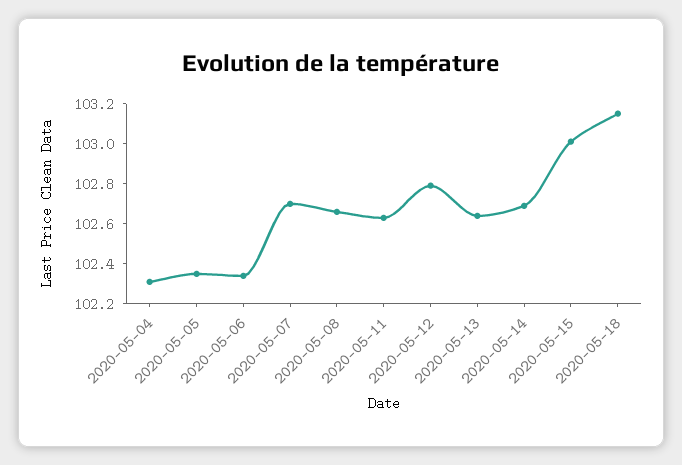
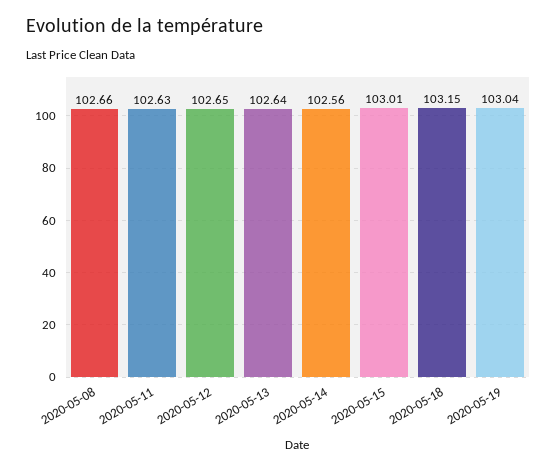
2020-05-04: 102.3 -> none
2020-05-05: 102.35 -> none
2020-05-06: 102.35 -> none
2020-05-07: 102.7 -> none
2020-05-12: 102.8 -> 102.65
2020-05-14: 102.7 -> 102.56
2020-05-19: none -> 103.04

